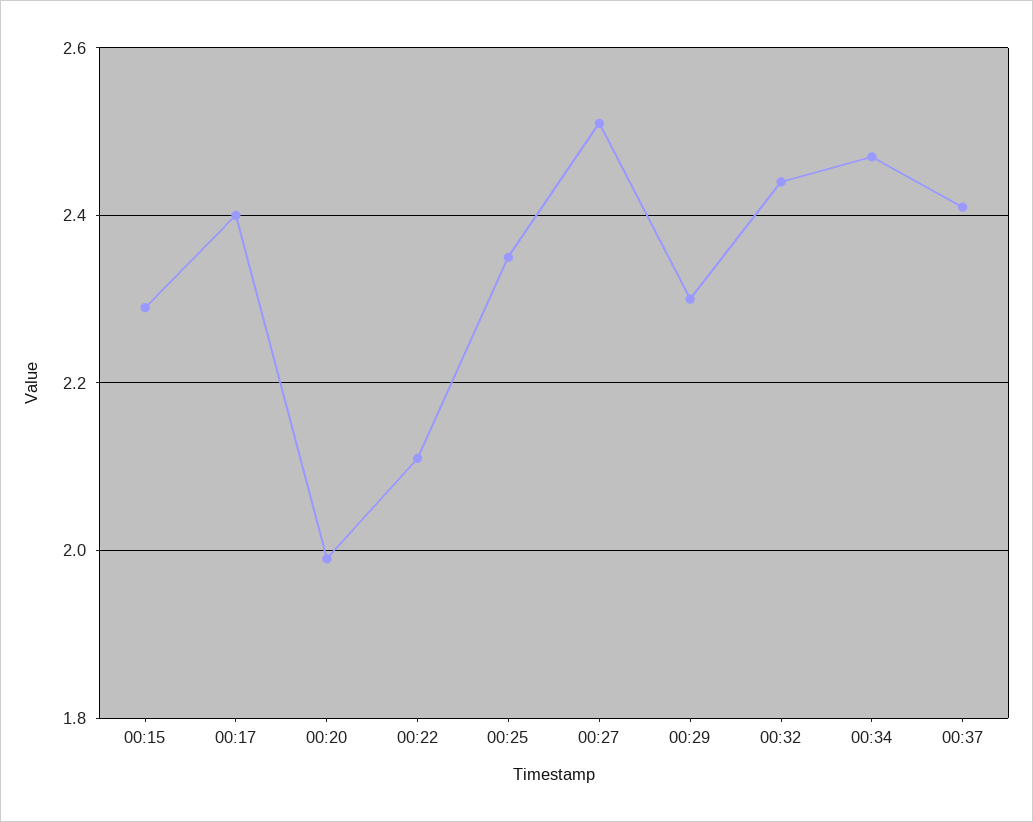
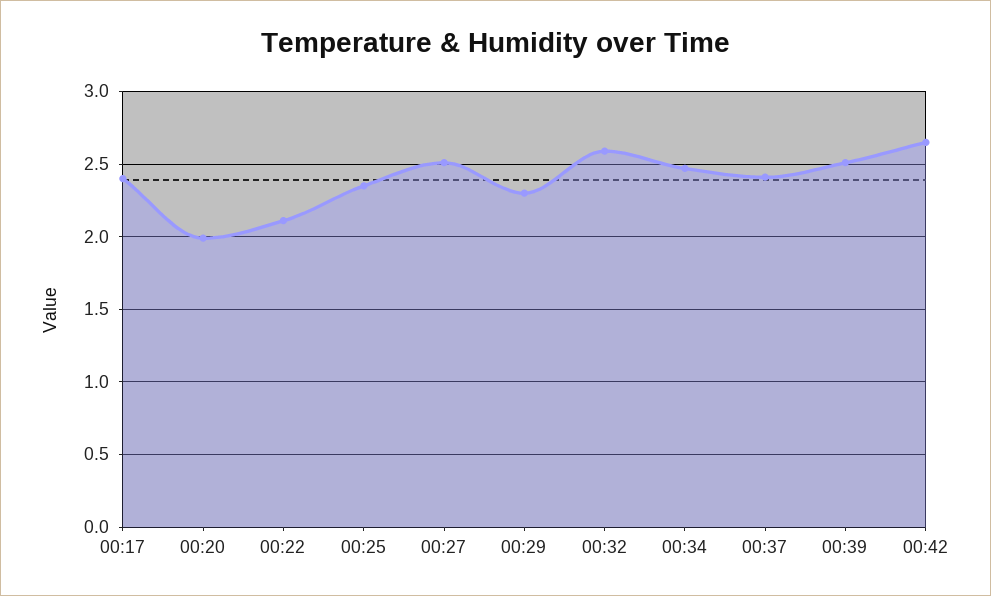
00:15: 2.3 -> none
00:32: 2.45 -> 2.6
00:39: none -> 2.5
00:42: none -> 2.65

